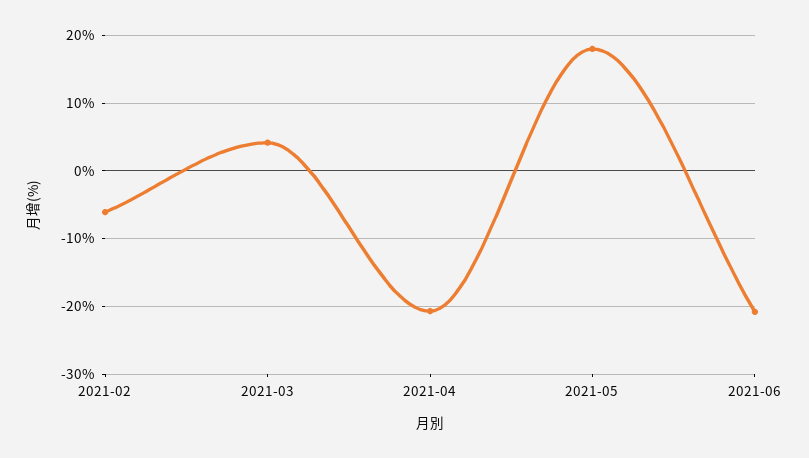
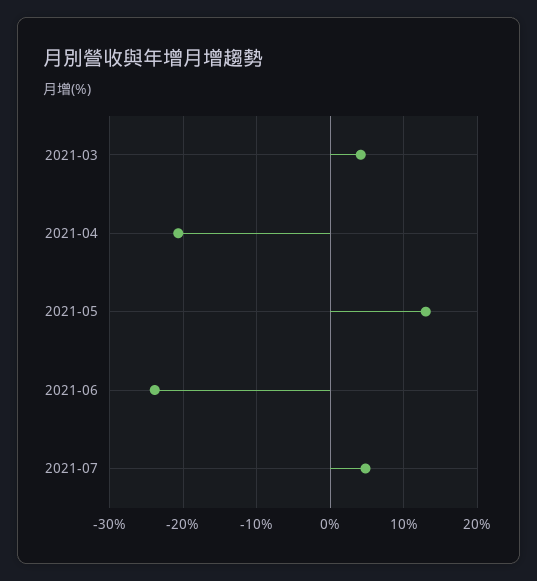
2021-02: -6 -> none
2021-05: 18 -> 13
2021-06: -21 -> -24
2021-07: none -> 5

